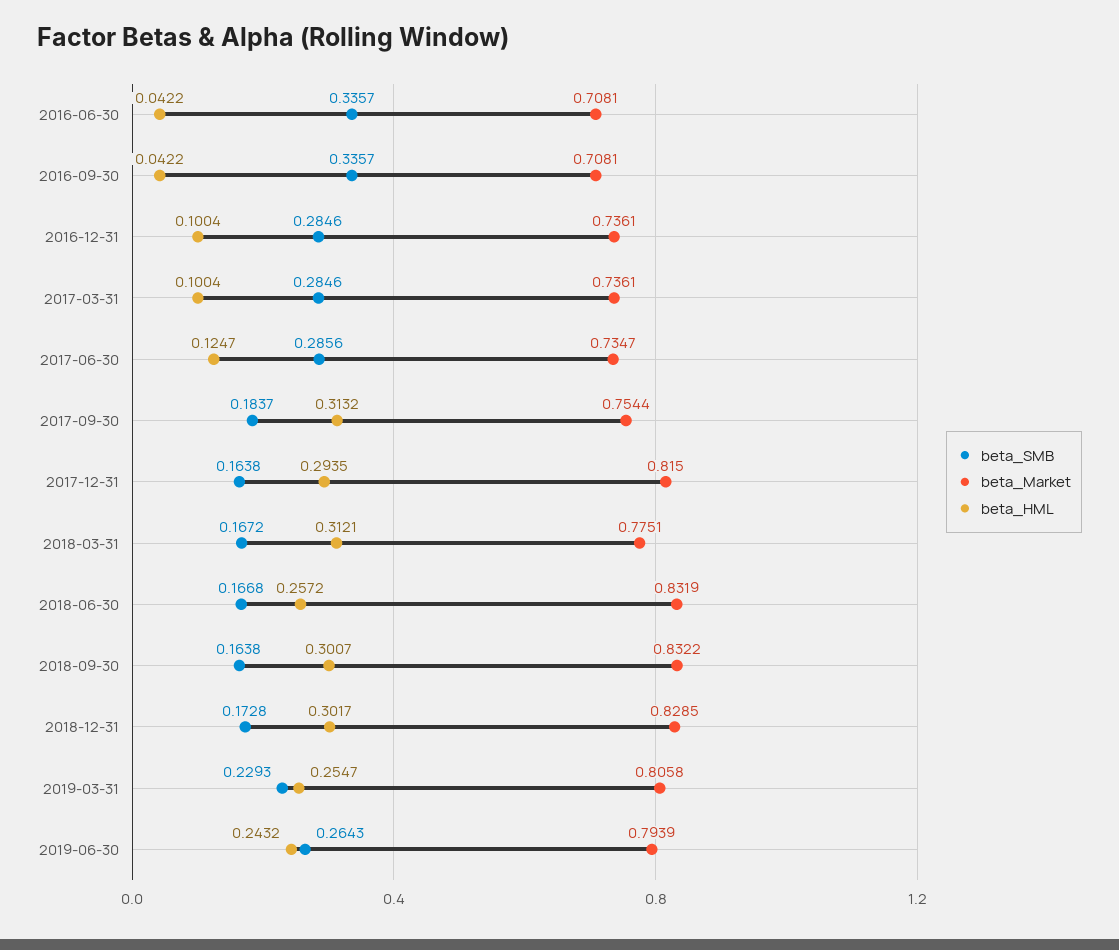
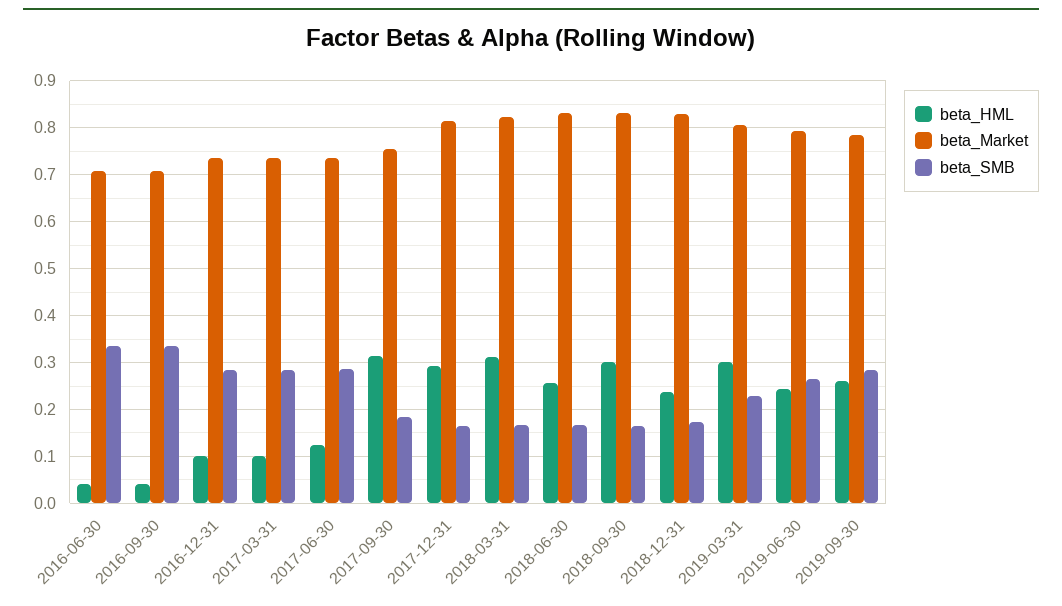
beta_Market, 2018-03-31: 0.7751 -> 0.82
beta_HML, 2018-12-31: 0.3017 -> 0.24
beta_HML, 2019-03-31: 0.2547 -> 0.3
beta_HML, 2019-09-30: none -> 0.26
beta_Market, 2019-09-30: none -> 0.78
beta_SMB, 2019-09-30: none -> 0.28

